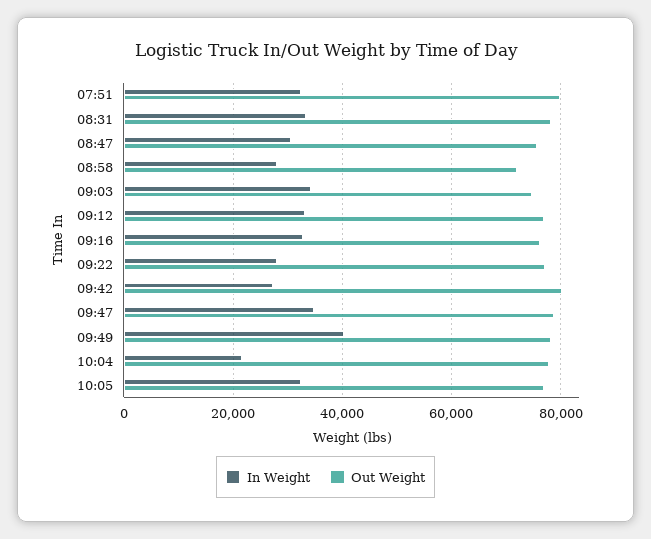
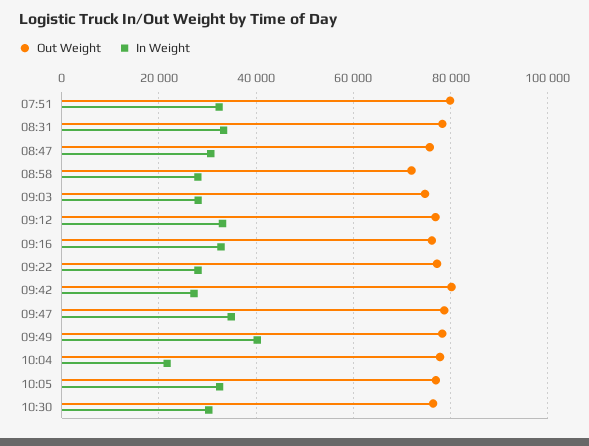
In Weight, 09:03: 34000 -> 28000
Out Weight, 10:30: none -> 76000
In Weight, 10:30: none -> 30000

